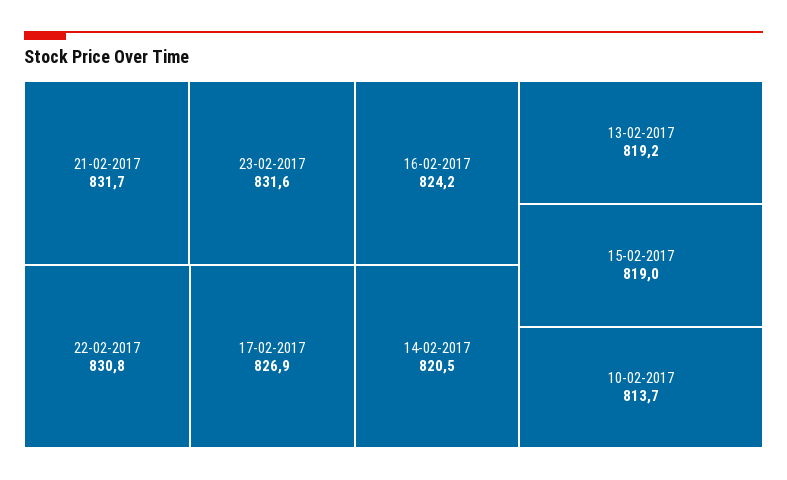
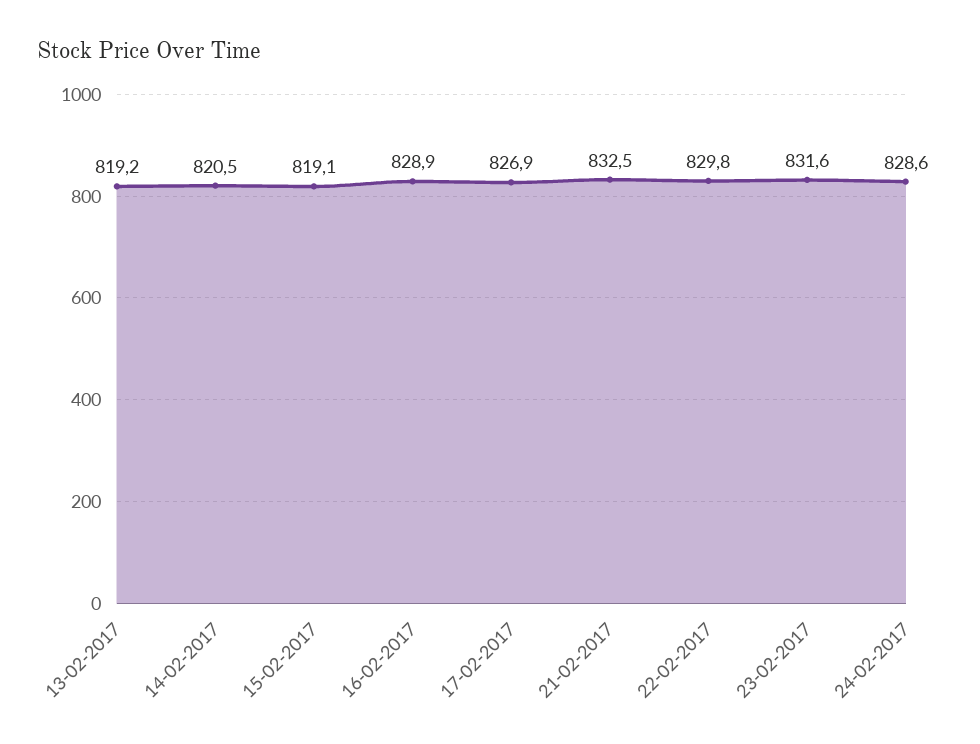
21-02-2017: 831.7 -> 832.5
22-02-2017: 830.8 -> 829.8
16-02-2017: 824.2 -> 828.9
15-02-2017: 819 -> 819.1
10-02-2017: 813.7 -> none
24-02-2017: none -> 828.6

